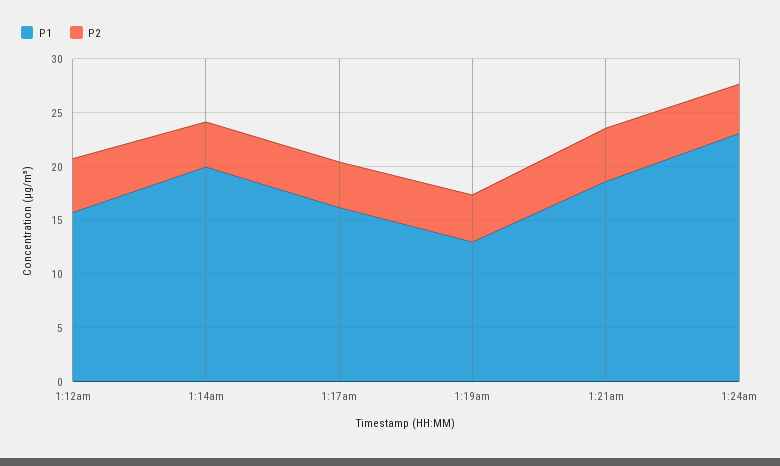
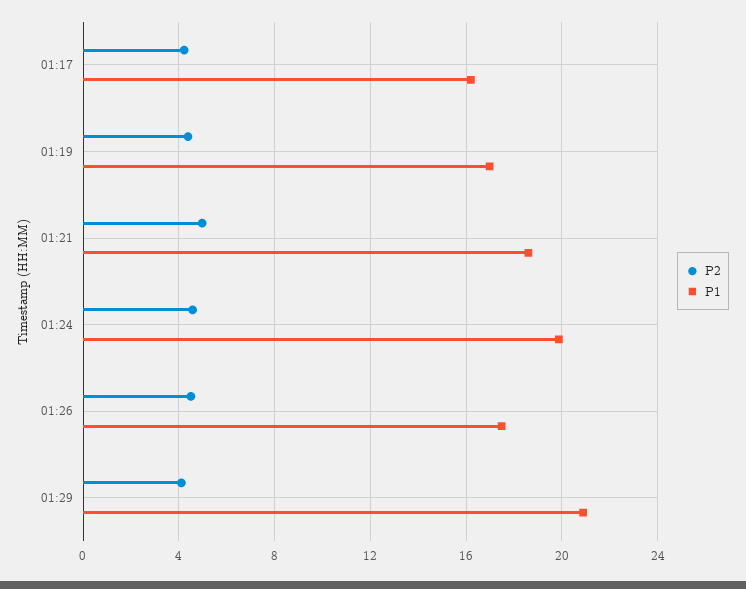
P1, 1:12am: 16 -> none
P2, 1:12am: 5 -> none
P1, 1:14am: 20 -> none
P2, 1:14am: 4 -> none
P1, 1:19am: 13 -> 17
P1, 1:24am: 23 -> 20
P2, 01:26: none -> 4.5
P1, 01:26: none -> 17.5
P2, 01:29: none -> 4
P1, 01:29: none -> 21

